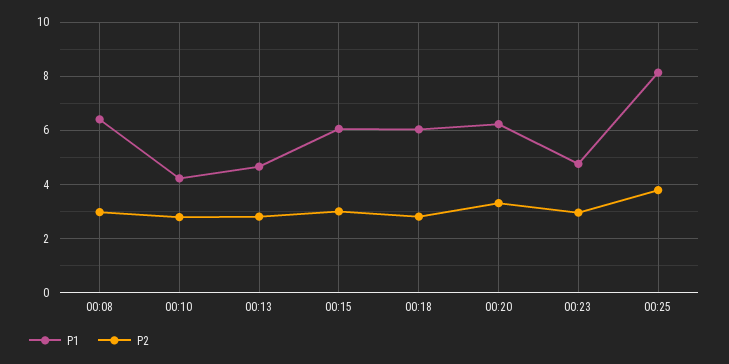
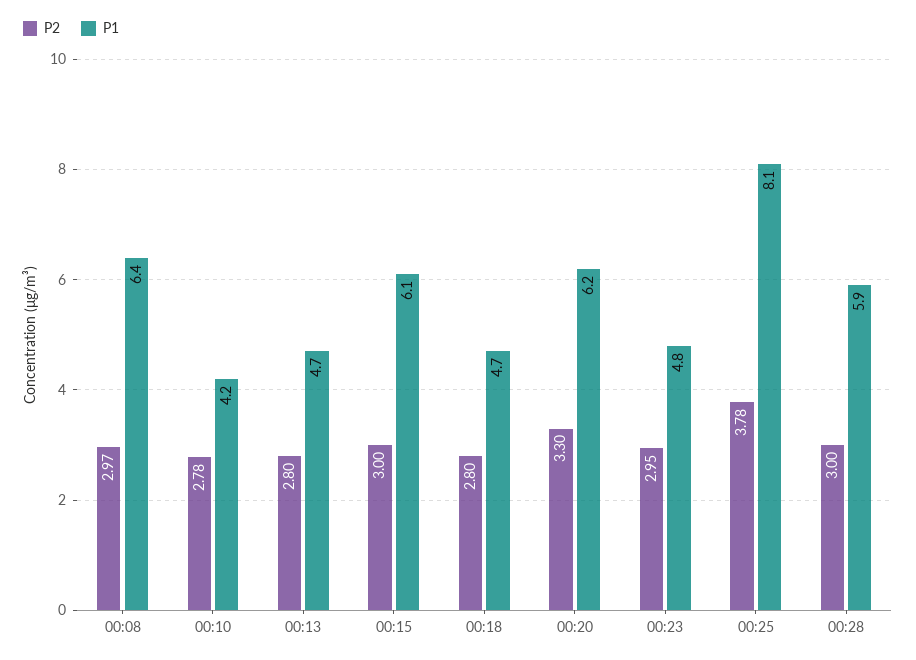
P1, 00:18: 6 -> 4.7
P2, 00:28: none -> 3
P1, 00:28: none -> 5.9

